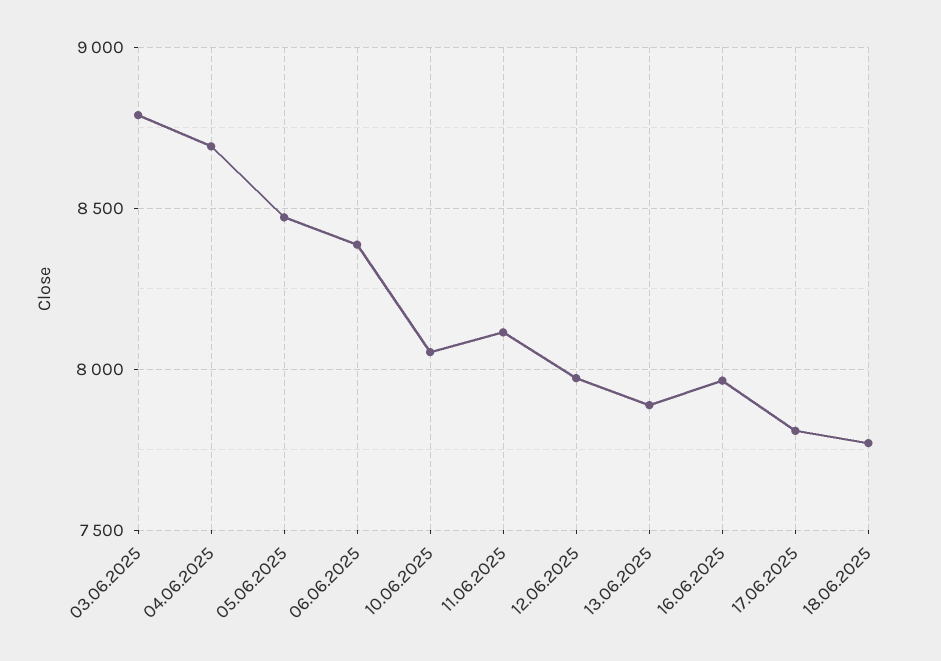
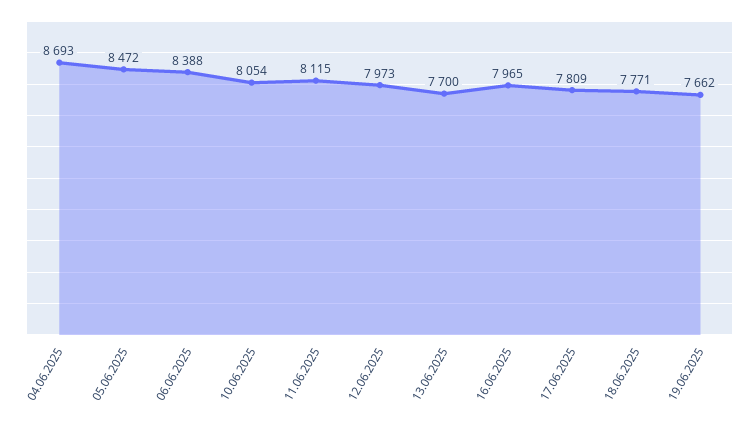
03.06.2025: 8800 -> none
13.06.2025: 7900 -> 7700
19.06.2025: none -> 7662

